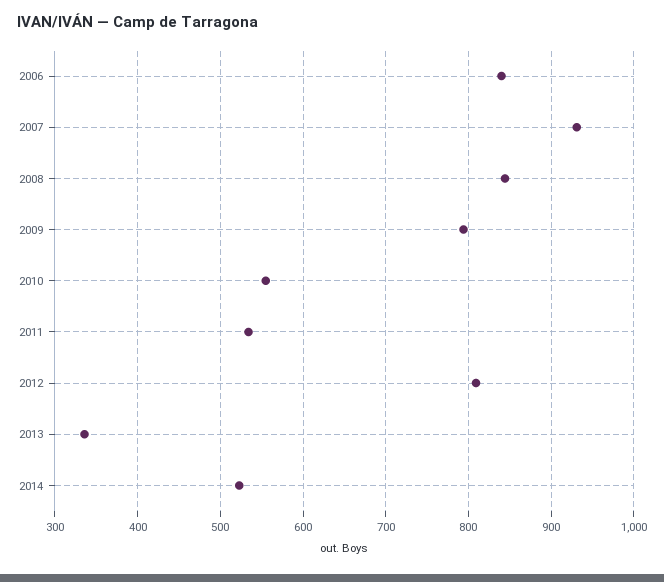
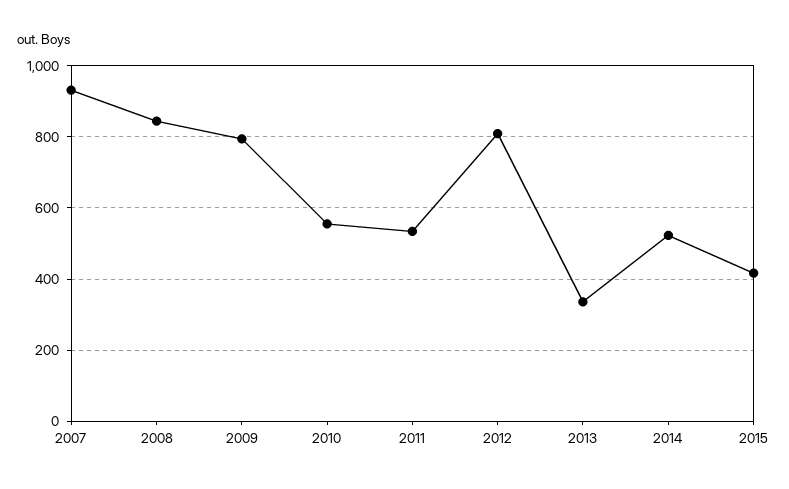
2006: 840 -> none
2015: none -> 420

